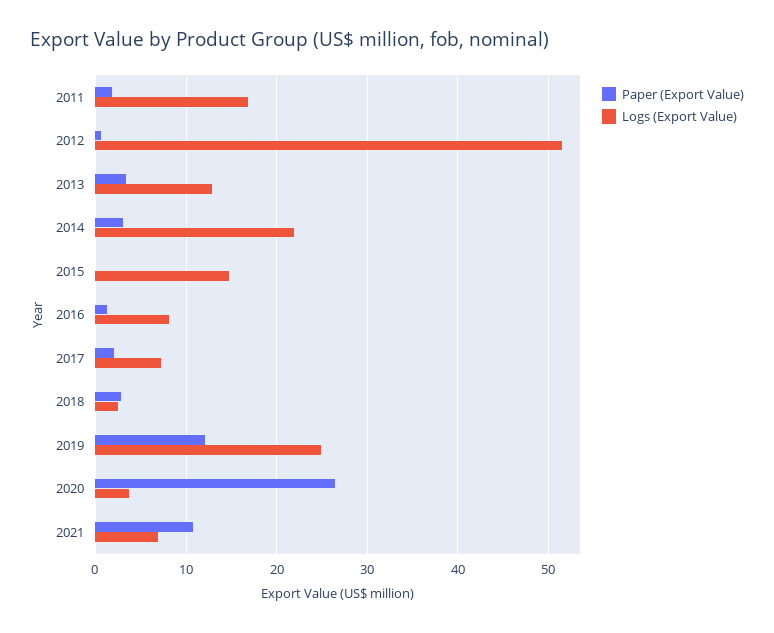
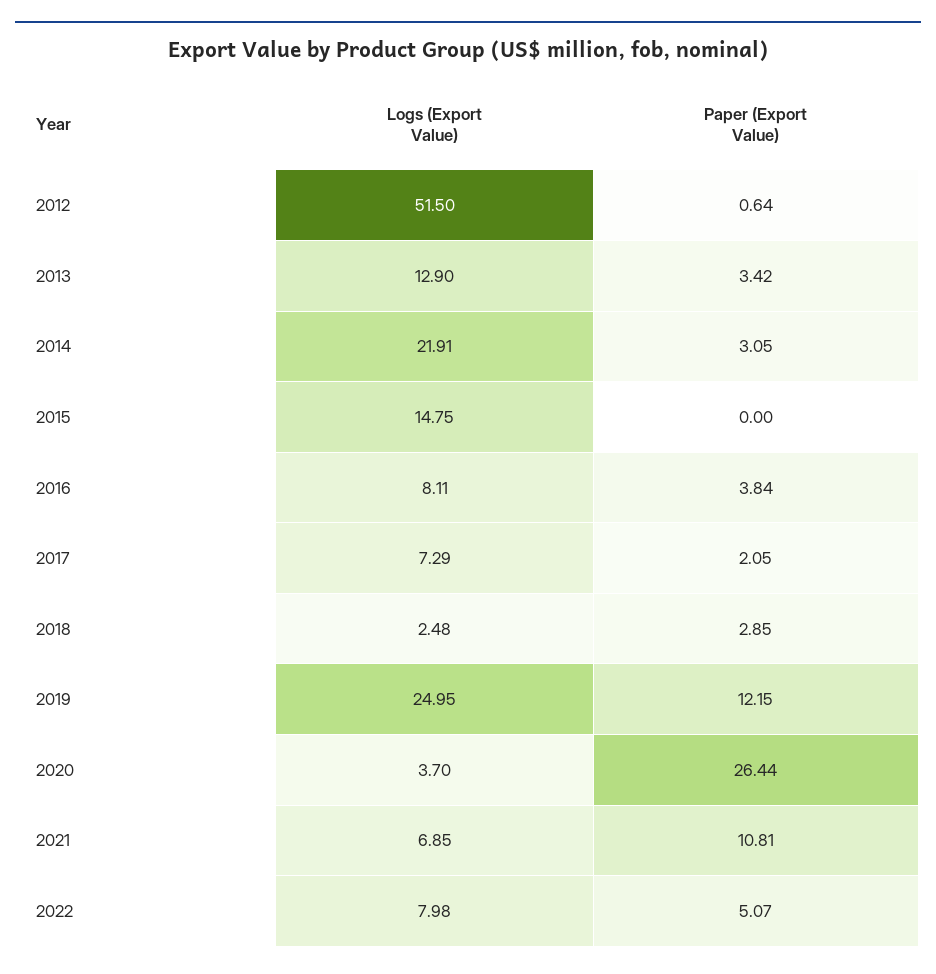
Paper (Export Value), 2011: 2 -> none
Logs (Export Value), 2011: 17 -> none
Paper (Export Value), 2016: 1 -> 3.84
Logs (Export Value), 2022: none -> 7.98
Paper (Export Value), 2022: none -> 5.07

